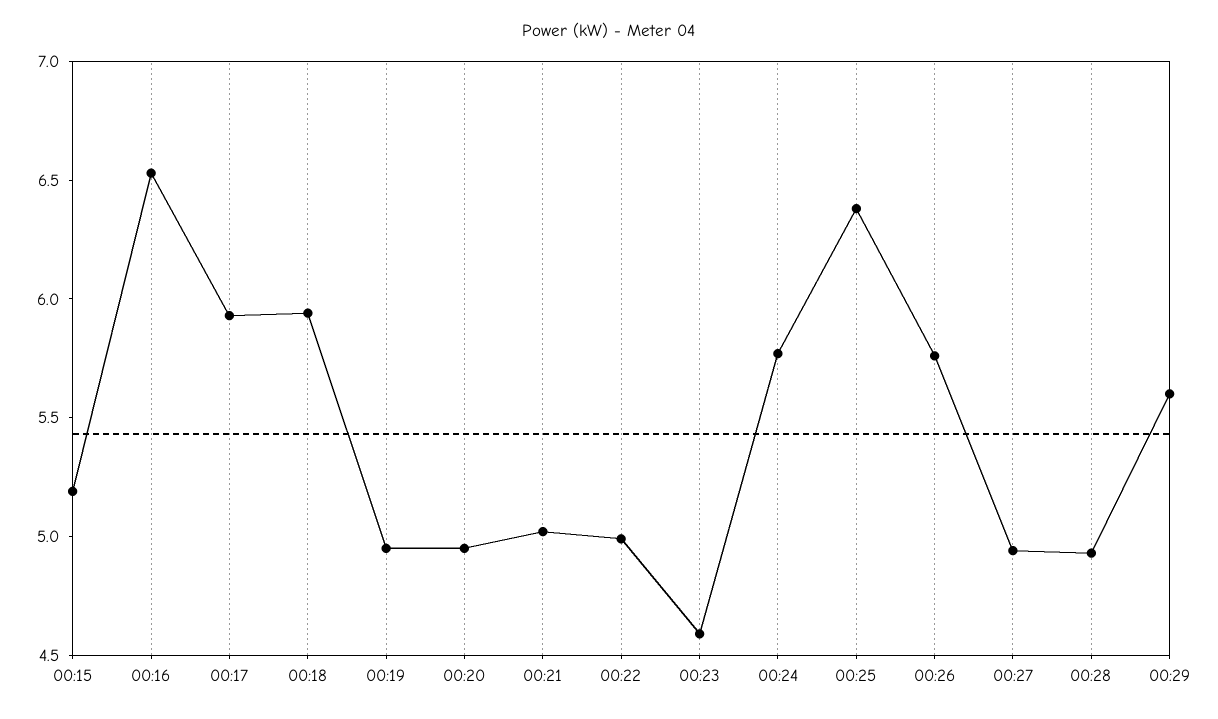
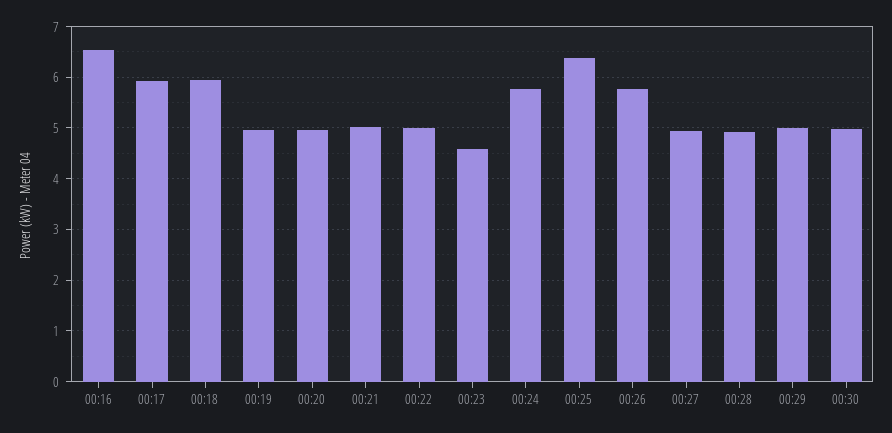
00:15: 5.2 -> none
00:29: 5.6 -> 5
00:30: none -> 5

